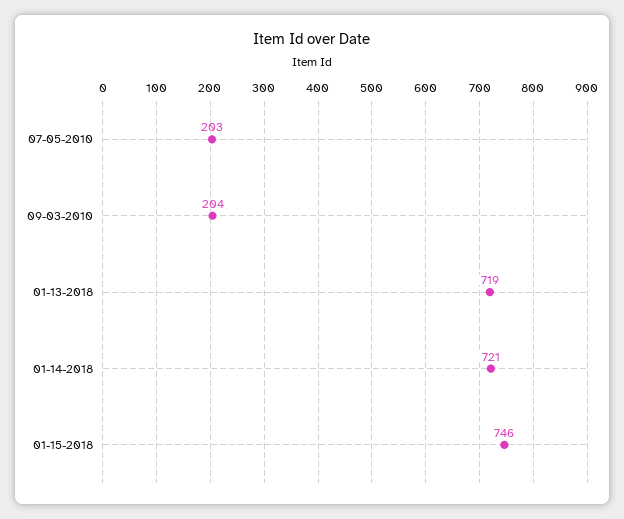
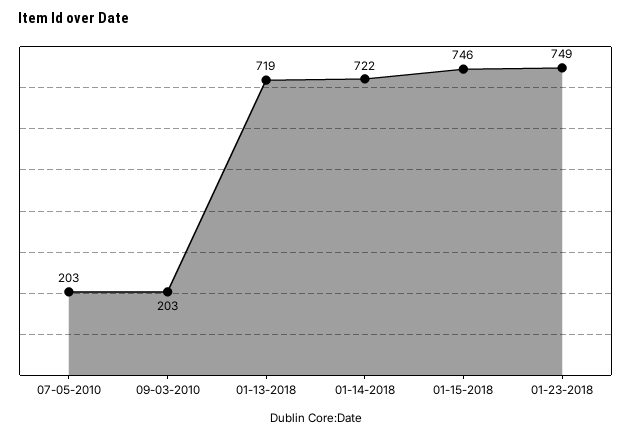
09-03-2010: 204 -> 203
01-14-2018: 721 -> 722
01-23-2018: none -> 749

